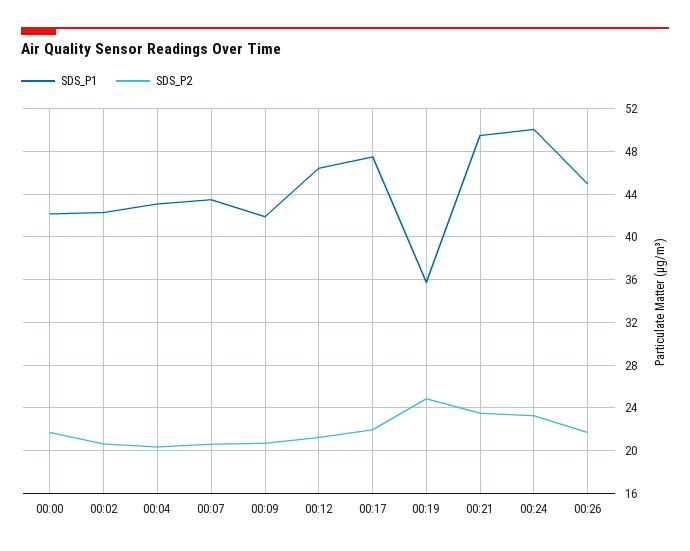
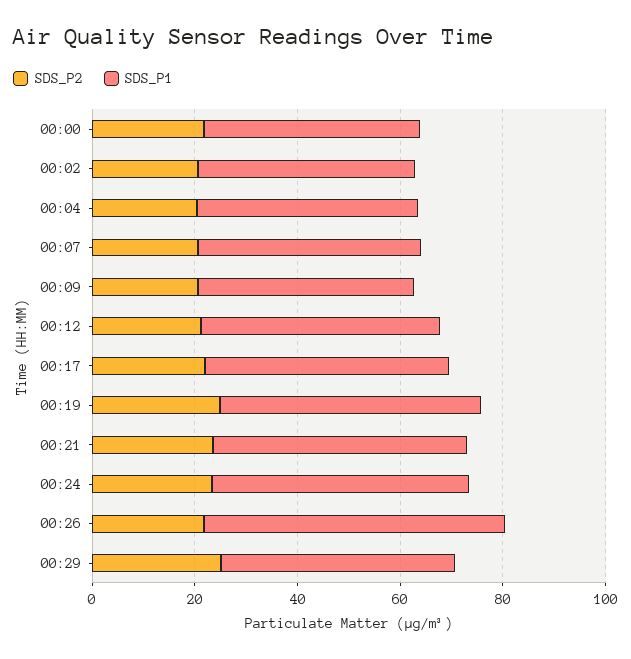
SDS_P1, 00:19: 36 -> 50
SDS_P1, 00:26: 45 -> 60
SDS_P2, 00:29: none -> 25
SDS_P1, 00:29: none -> 45

